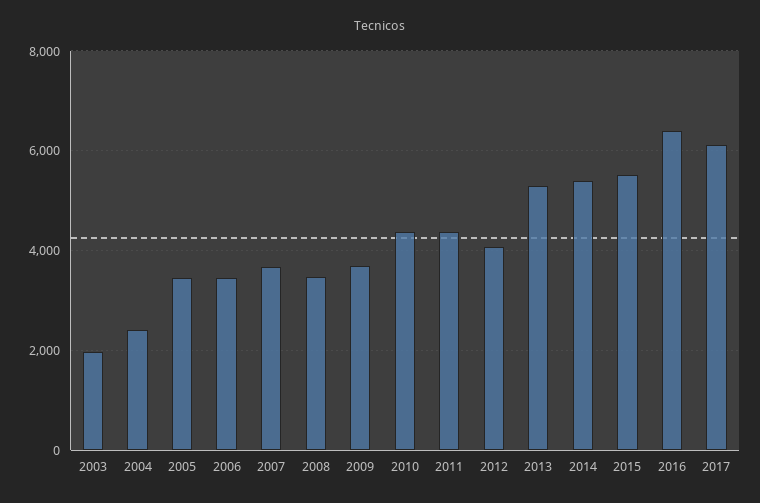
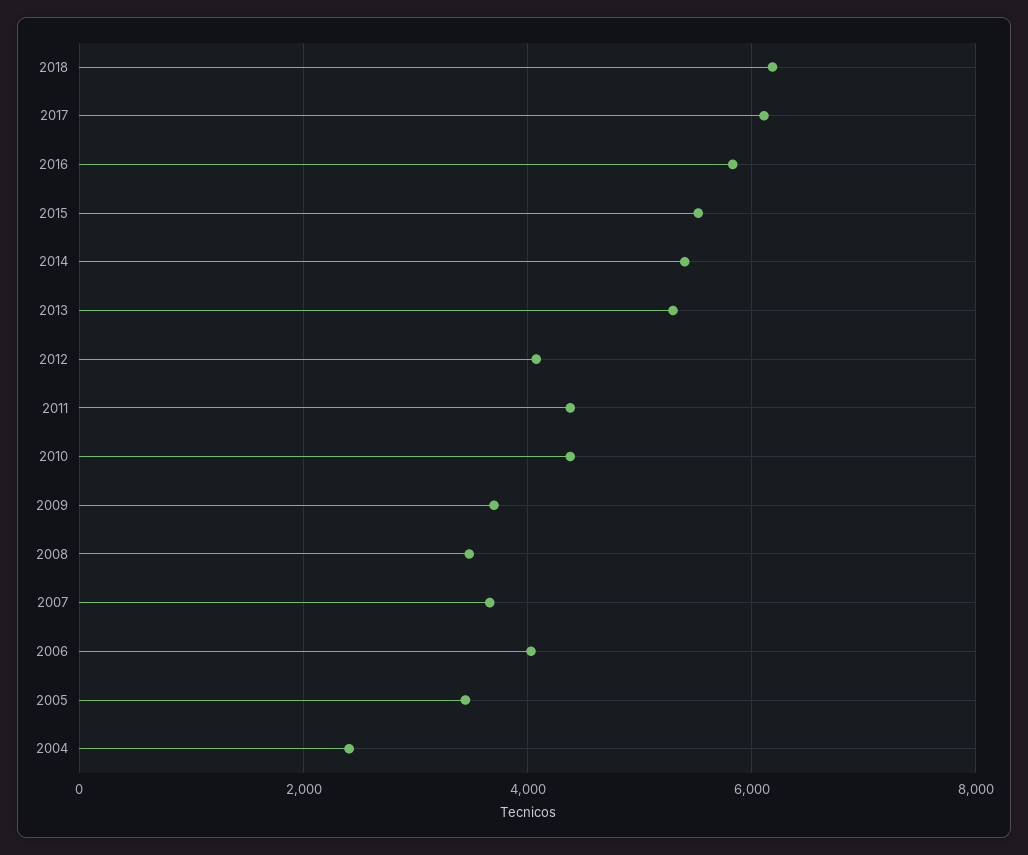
2003: 2000 -> none
2006: 3400 -> 4000
2016: 6400 -> 5800
2018: none -> 6200

